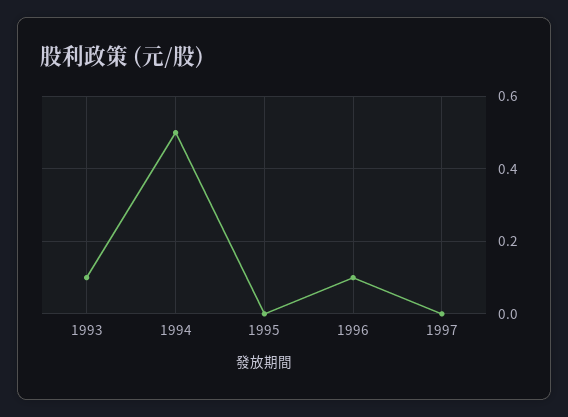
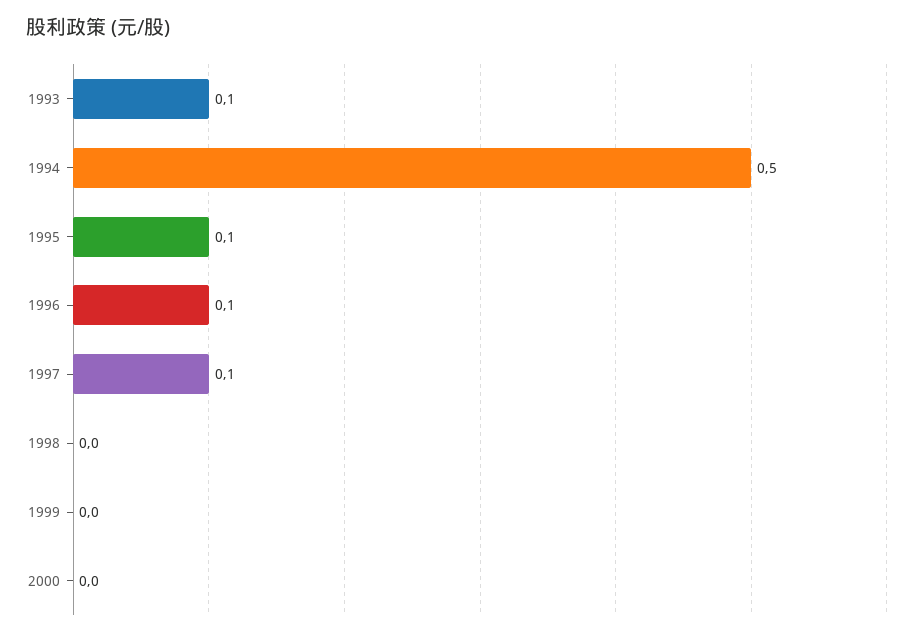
1995: 0 -> 0.1
1997: 0 -> 0.1
1998: none -> 0
1999: none -> 0
2000: none -> 0

